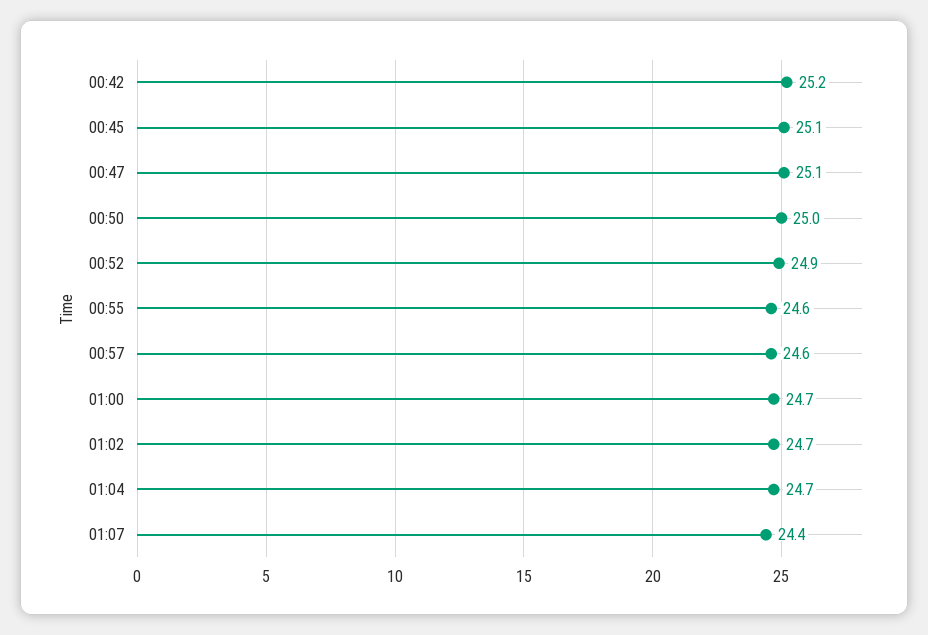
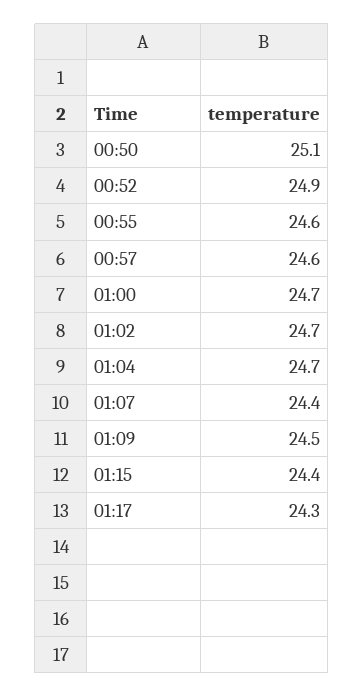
00:42: 25.2 -> none
00:45: 25.1 -> none
00:47: 25.1 -> none
00:50: 25 -> 25.1
01:09: none -> 24.5
01:15: none -> 24.4
01:17: none -> 24.3

